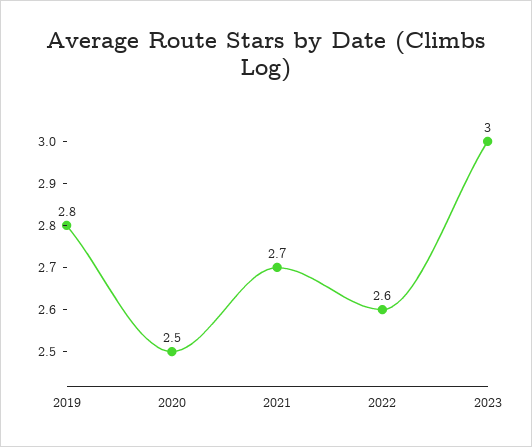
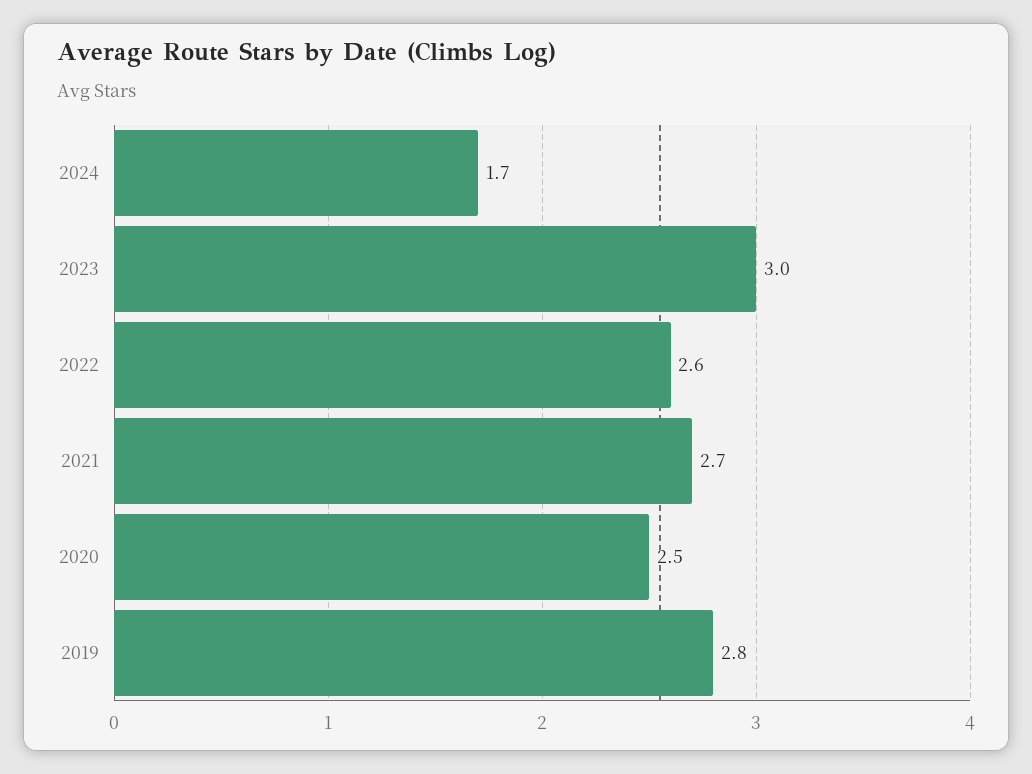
2024: none -> 1.7

